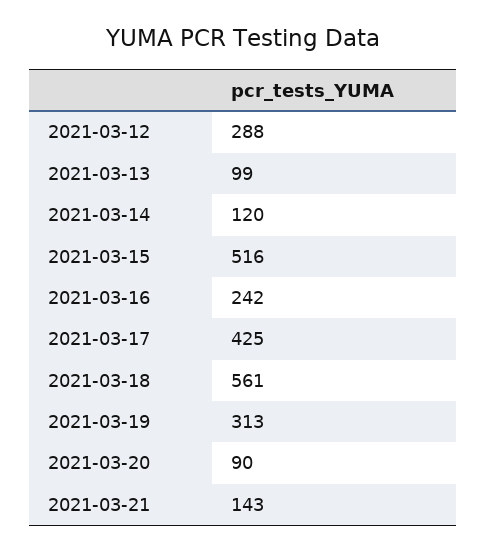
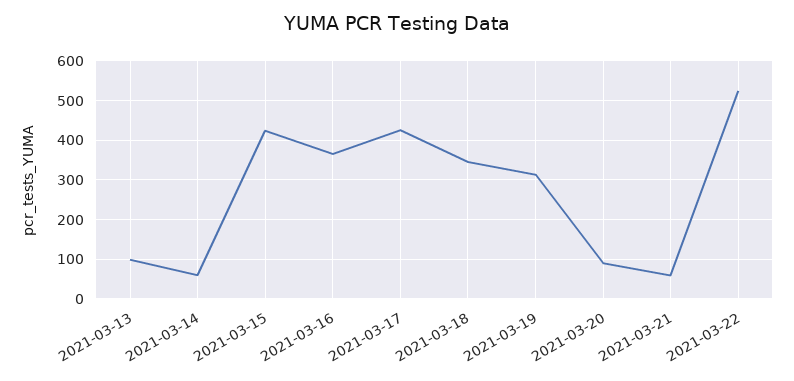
2021-03-12: 288 -> none
2021-03-14: 120 -> 60
2021-03-15: 516 -> 420
2021-03-16: 242 -> 360
2021-03-18: 561 -> 340
2021-03-21: 143 -> 60
2021-03-22: none -> 520

